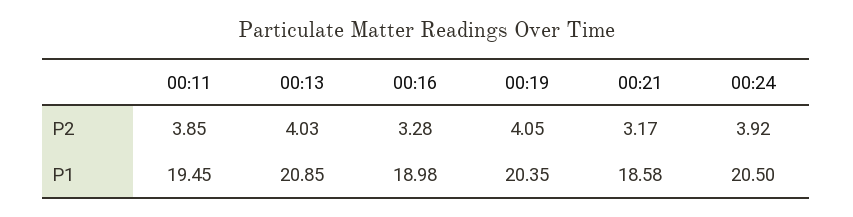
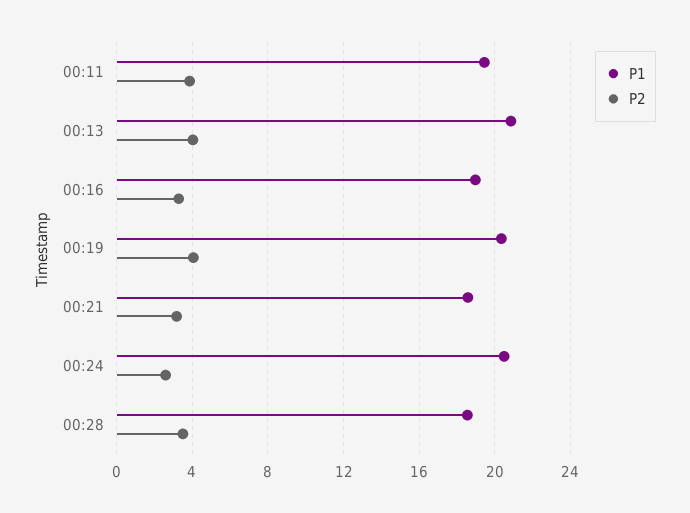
P2, 00:24: 3.92 -> 2.5
P1, 00:28: none -> 18.5
P2, 00:28: none -> 3.5

